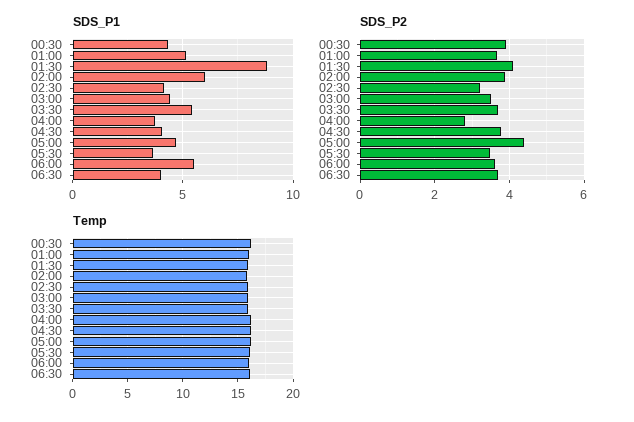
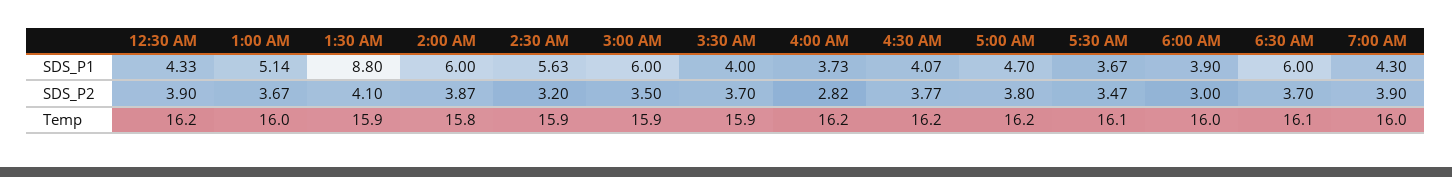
SDS_P1, 02:30: 4 -> 5.63
SDS_P1, 03:00: 4.5 -> 6
SDS_P1, 03:30: 5.5 -> 4
SDS_P1, 06:00: 5.5 -> 3.9
SDS_P1, 06:30: 4 -> 6
SDS_P2, 05:00: 4.4 -> 3.8
SDS_P2, 06:00: 3.6 -> 3
SDS_P1, 7:00 AM: none -> 4.3
SDS_P2, 7:00 AM: none -> 3.9
Temp, 7:00 AM: none -> 16

